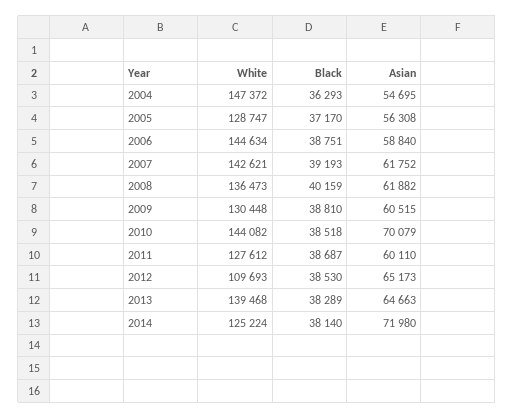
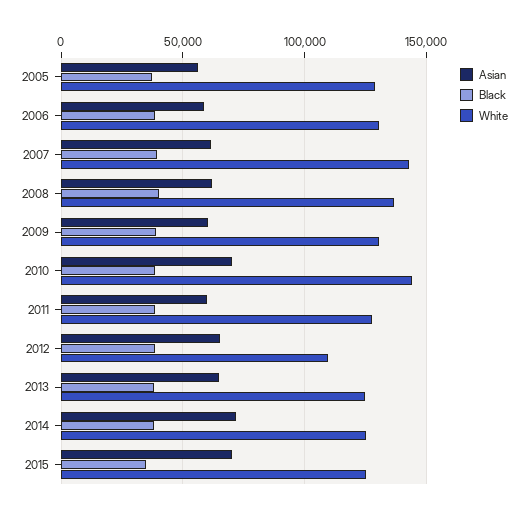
White, 2004: 147372 -> none
Black, 2004: 36293 -> none
Asian, 2004: 54695 -> none
White, 2006: 144634 -> 130000
White, 2013: 139468 -> 125000
Asian, 2015: none -> 70000
Black, 2015: none -> 35000
White, 2015: none -> 125000

